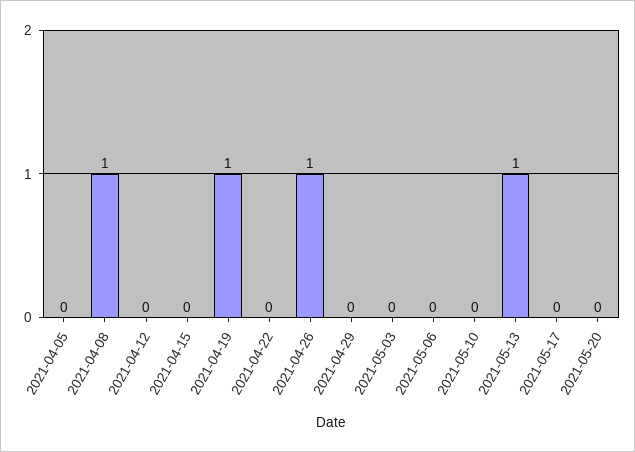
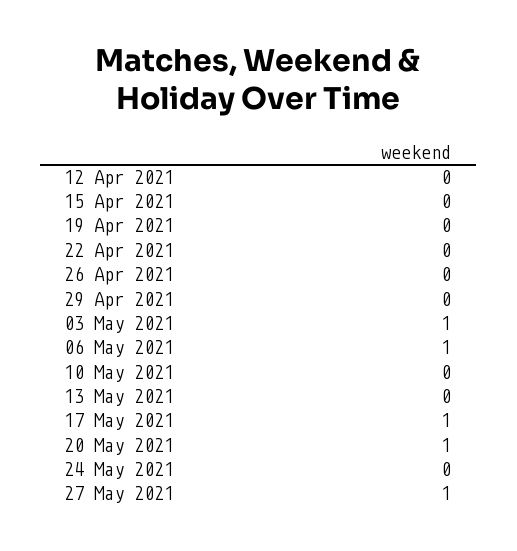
2021-04-05: 0 -> none
2021-04-08: 1 -> none
2021-04-19: 1 -> 0
2021-04-26: 1 -> 0
2021-05-03: 0 -> 1
2021-05-06: 0 -> 1
2021-05-13: 1 -> 0
2021-05-17: 0 -> 1
2021-05-20: 0 -> 1
24 May 2021: none -> 0
27 May 2021: none -> 1

